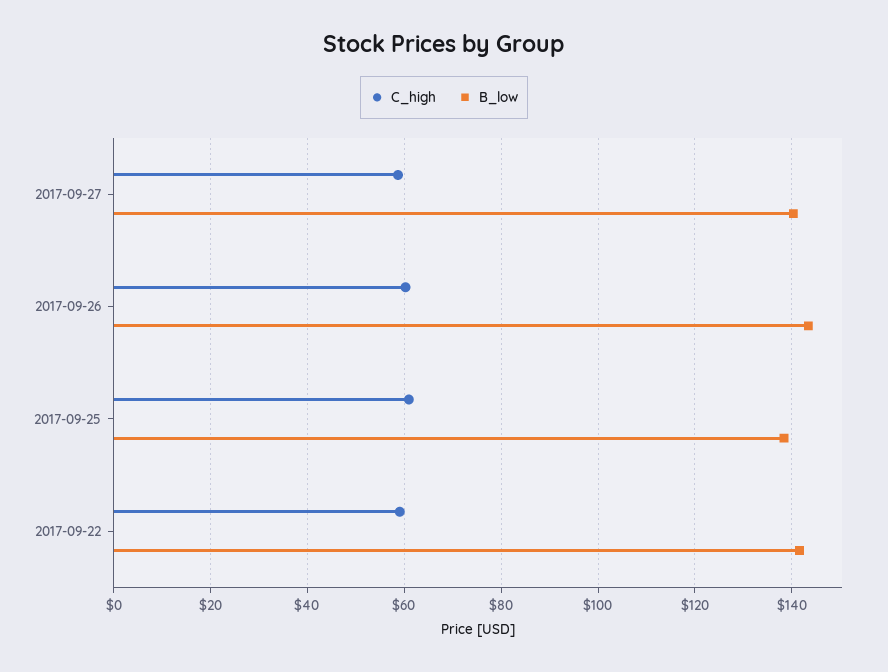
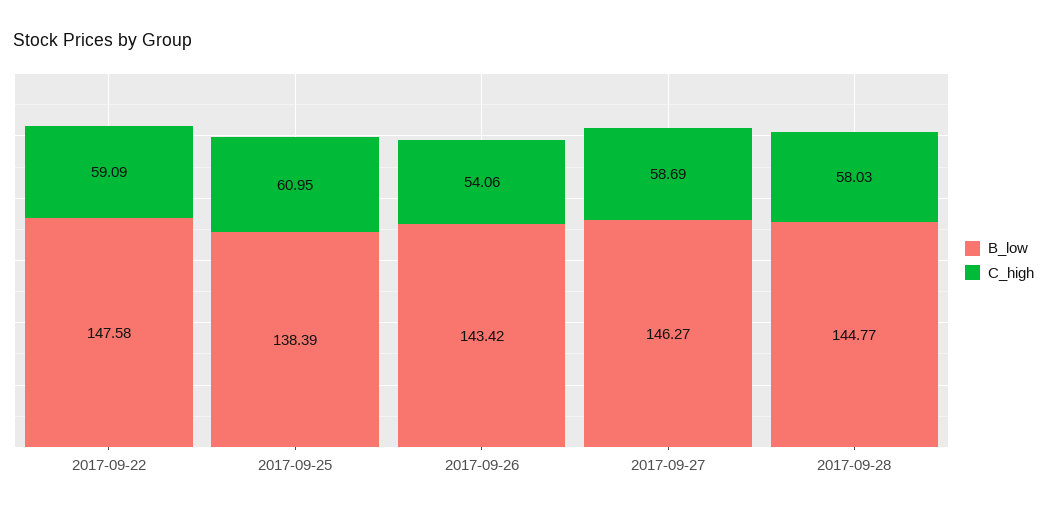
B_low, 2017-09-27: 140 -> 146.27
C_high, 2017-09-26: 60 -> 54.06
B_low, 2017-09-22: 142 -> 147.58
B_low, 2017-09-28: none -> 144.77
C_high, 2017-09-28: none -> 58.03

